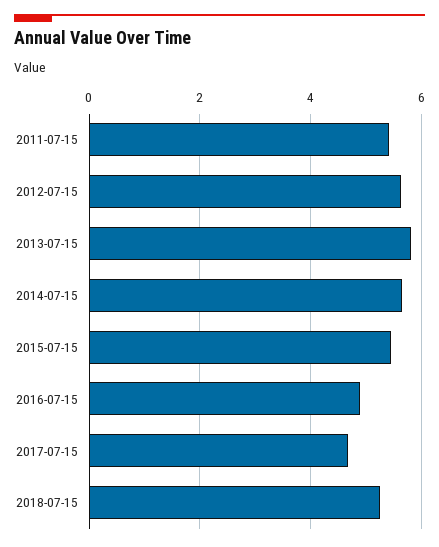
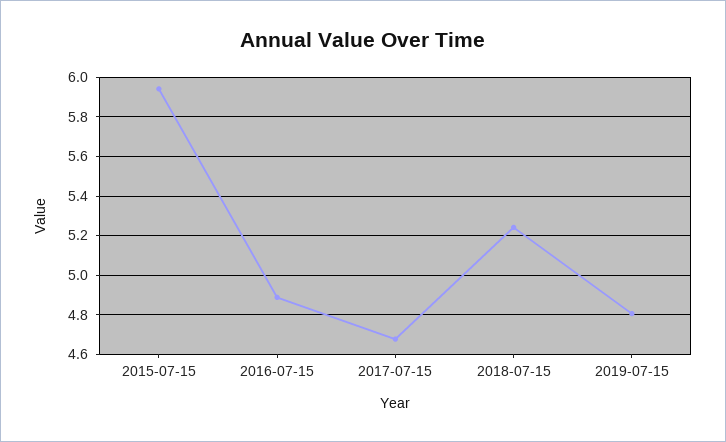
2011-07-15: 5.4 -> none
2012-07-15: 5.6 -> none
2013-07-15: 5.8 -> none
2014-07-15: 5.6 -> none
2015-07-15: 5.4 -> 5.95
2019-07-15: none -> 4.8

